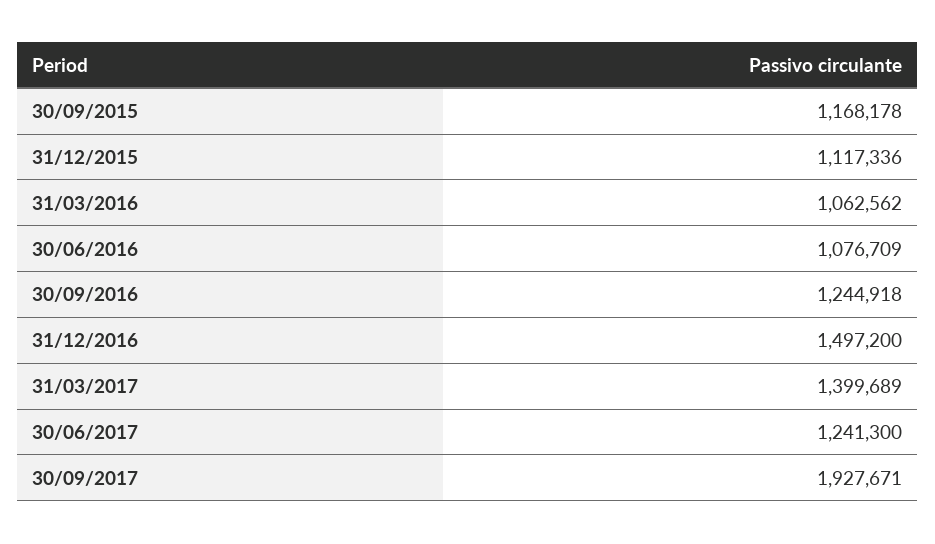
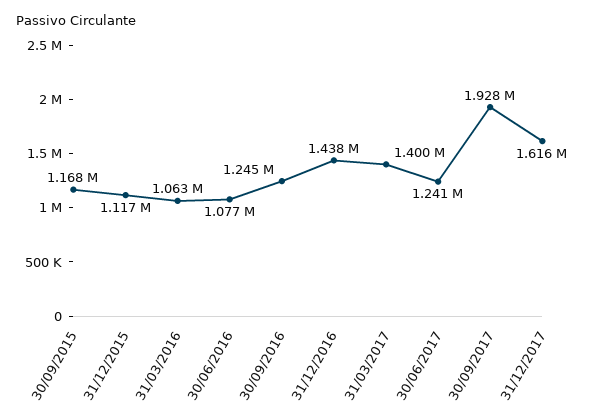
31/12/2016: 1497200 -> 1438000
31/12/2017: none -> 1616000

